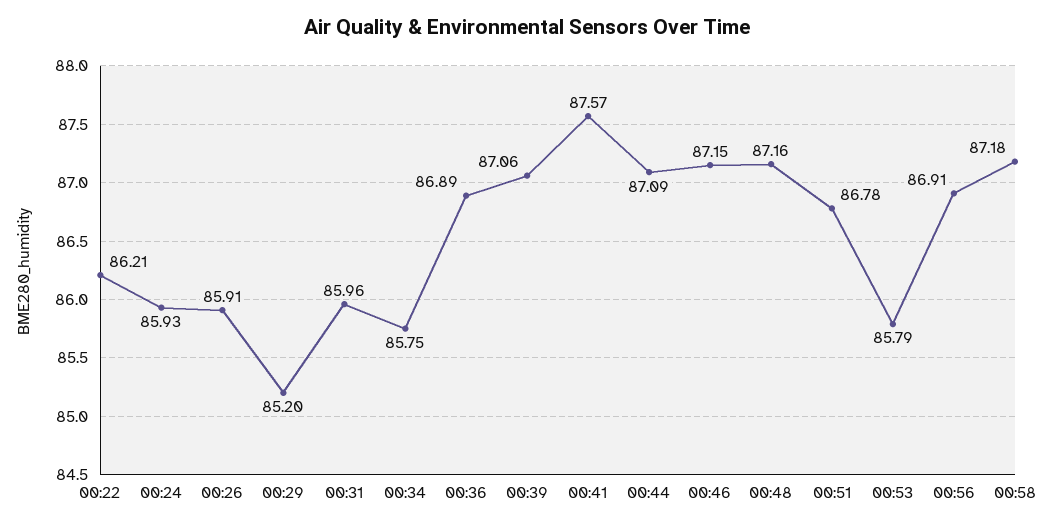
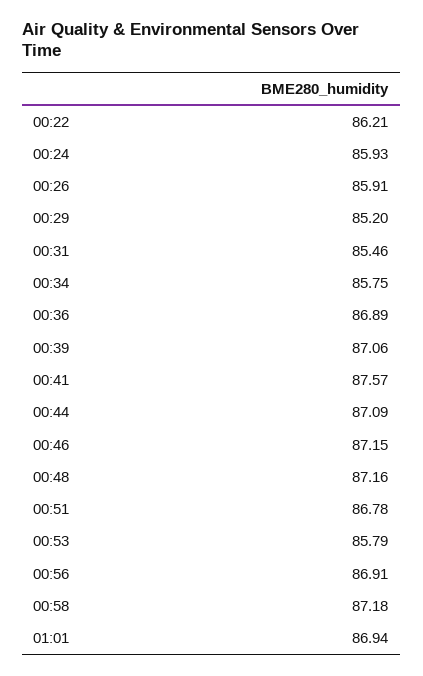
00:31: 85.96 -> 85.46
01:01: none -> 86.94

